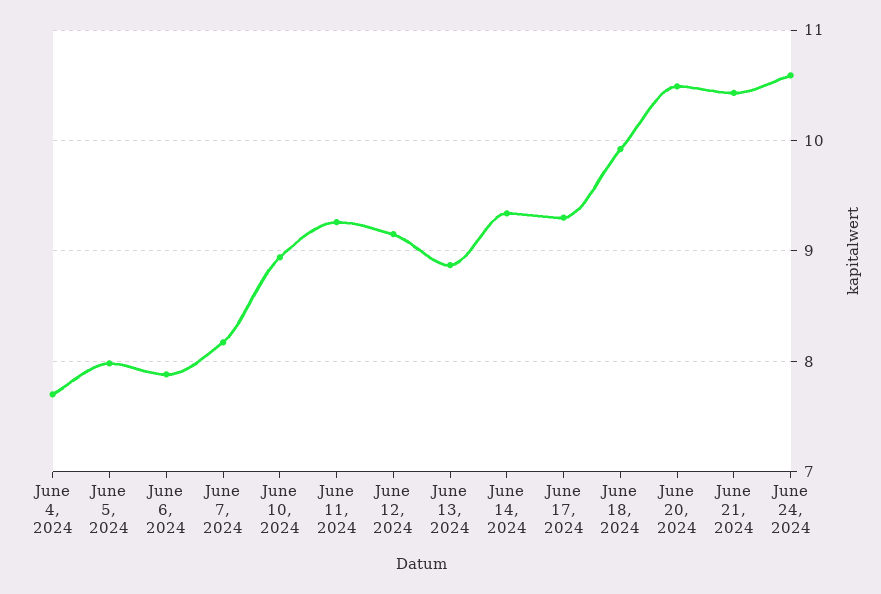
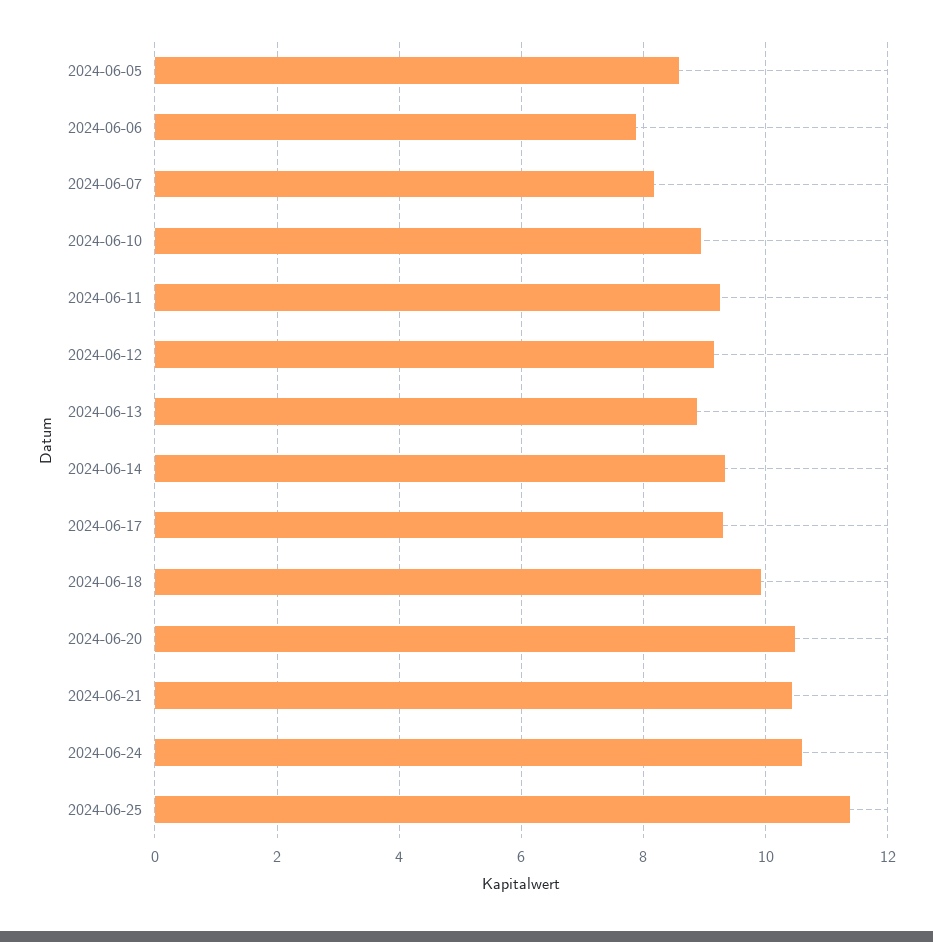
June 4, 2024: 7.7 -> none
June 5, 2024: 8 -> 8.6
2024-06-25: none -> 11.4

